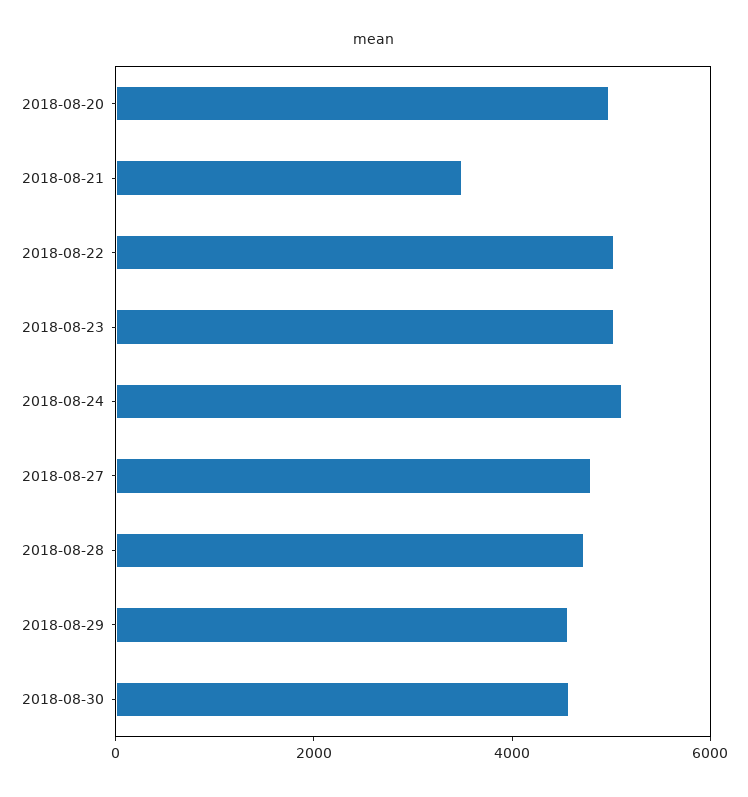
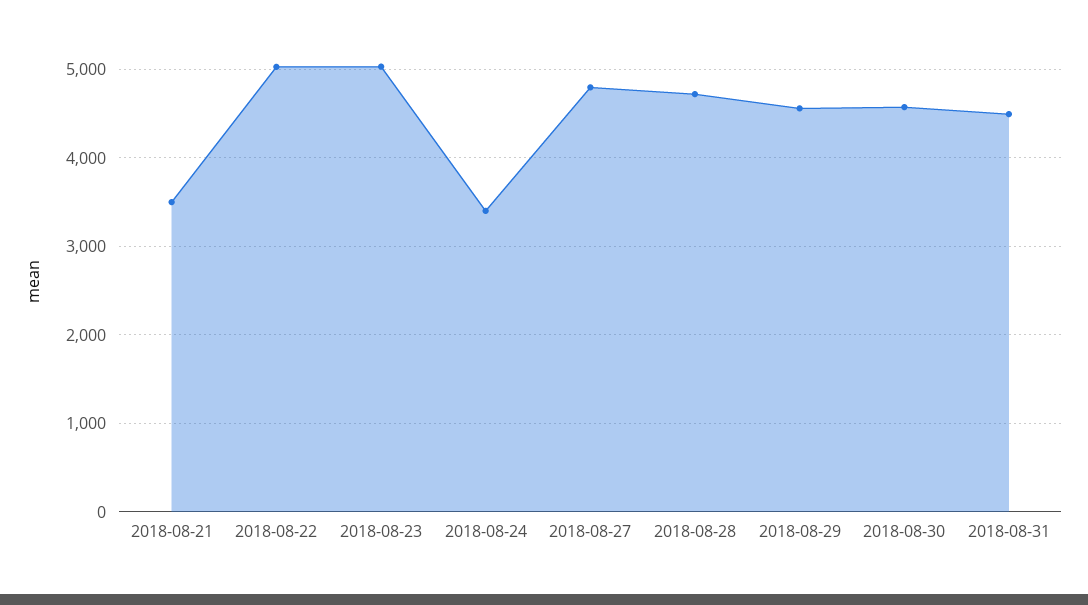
2018-08-20: 5000 -> none
2018-08-24: 5000 -> 3400
2018-08-31: none -> 4500

